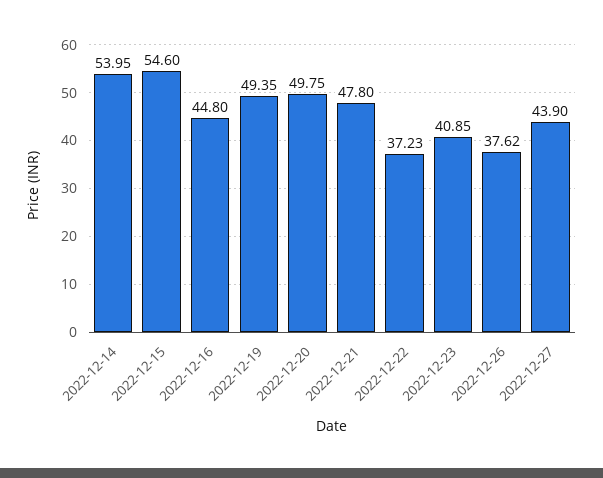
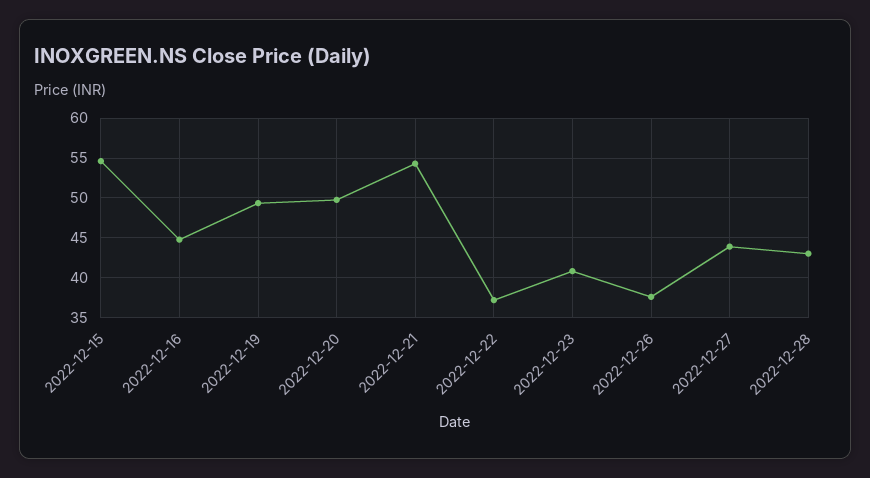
2022-12-14: 53.95 -> none
2022-12-21: 47.8 -> 54
2022-12-28: none -> 43

